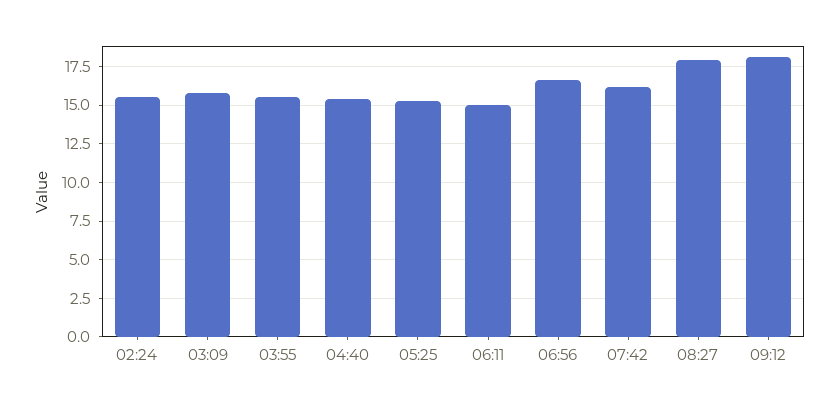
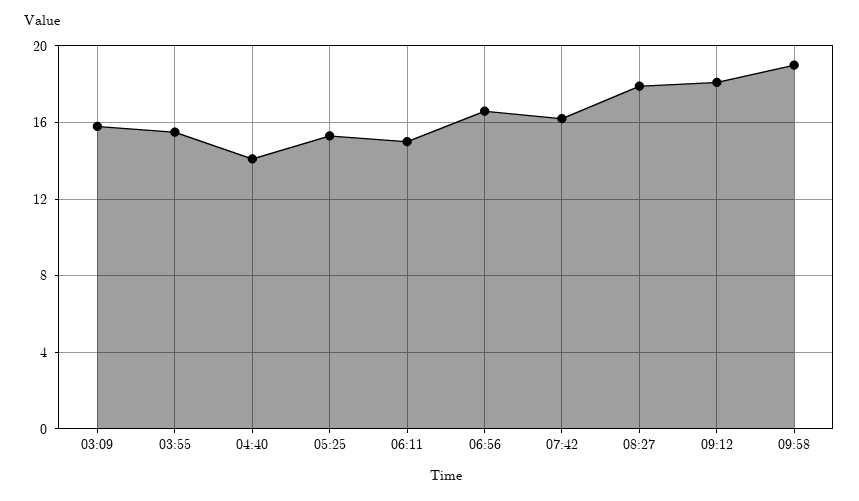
02:24: 15.5 -> none
04:40: 15.5 -> 14
09:58: none -> 19

